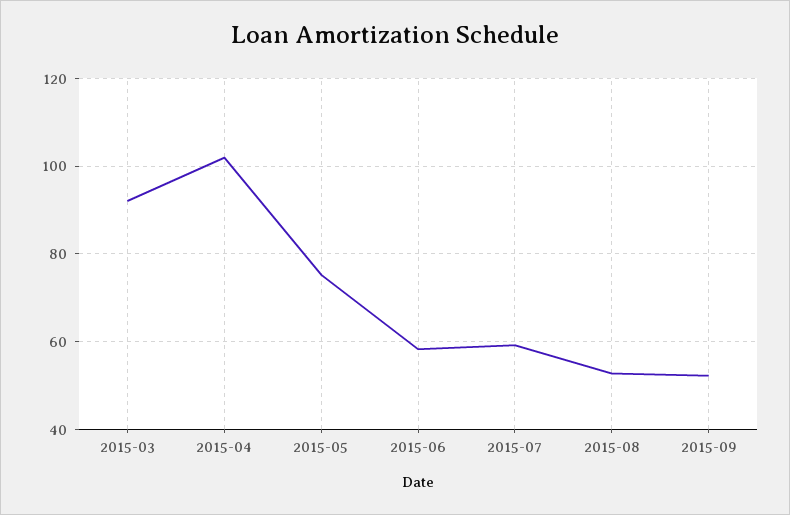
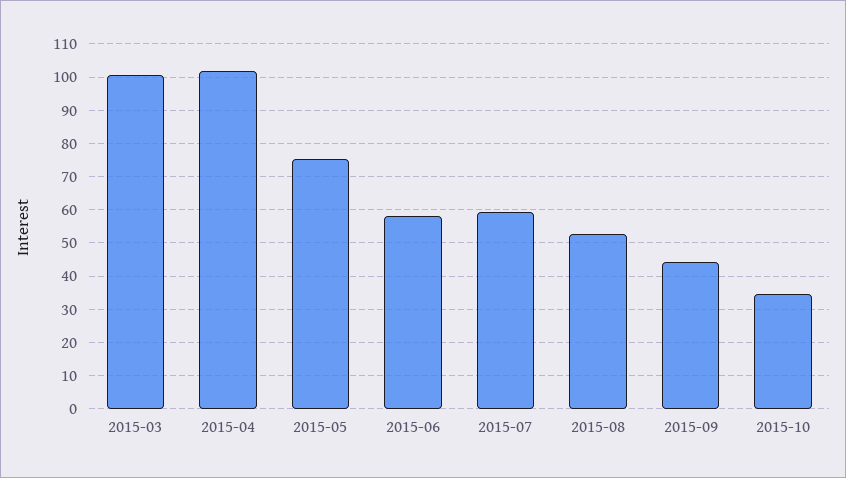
2015-03: 92 -> 100
2015-09: 52 -> 44
2015-10: none -> 34

